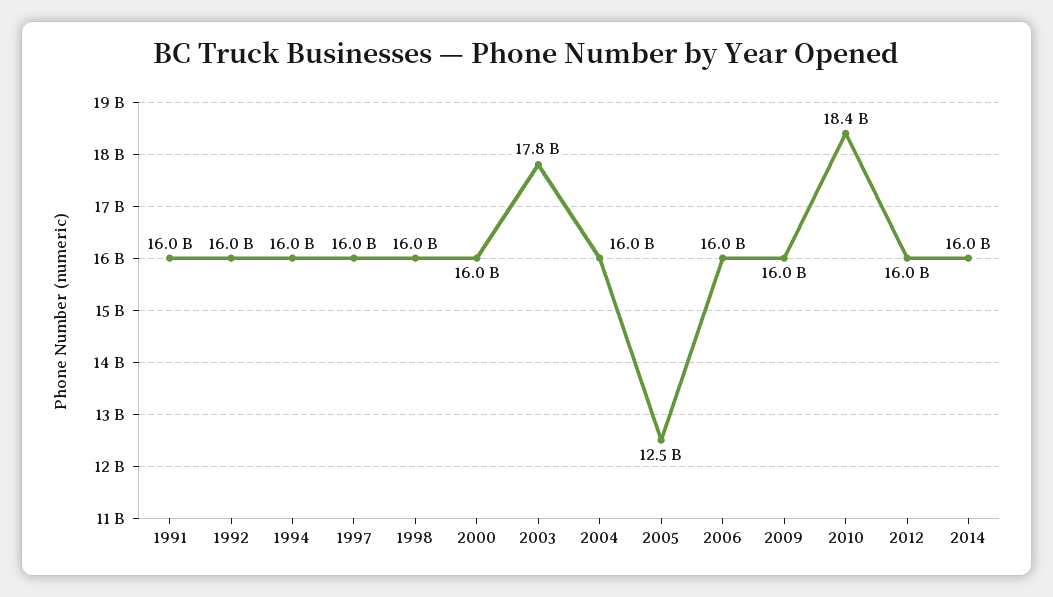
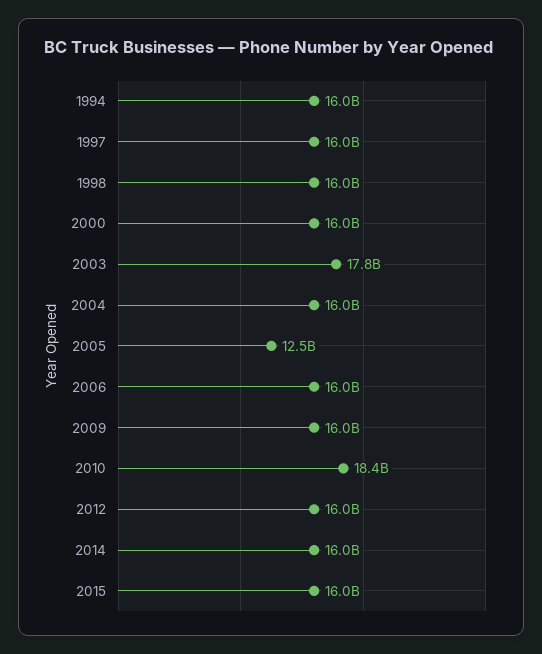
1991: 16000000000 -> none
1992: 16000000000 -> none
2015: none -> 16000000000

